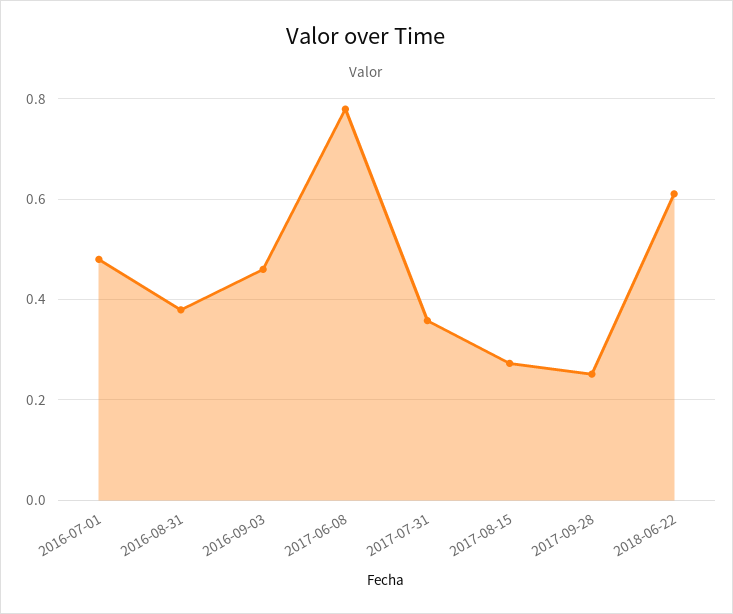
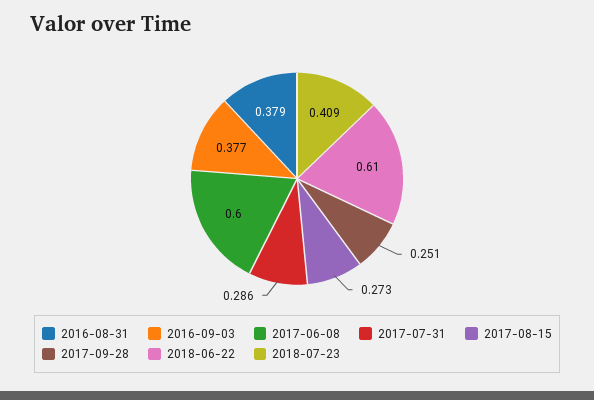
2016-07-01: 0.48 -> none
2016-09-03: 0.46 -> 0.377
2017-06-08: 0.78 -> 0.6
2017-07-31: 0.36 -> 0.286
2018-07-23: none -> 0.409

